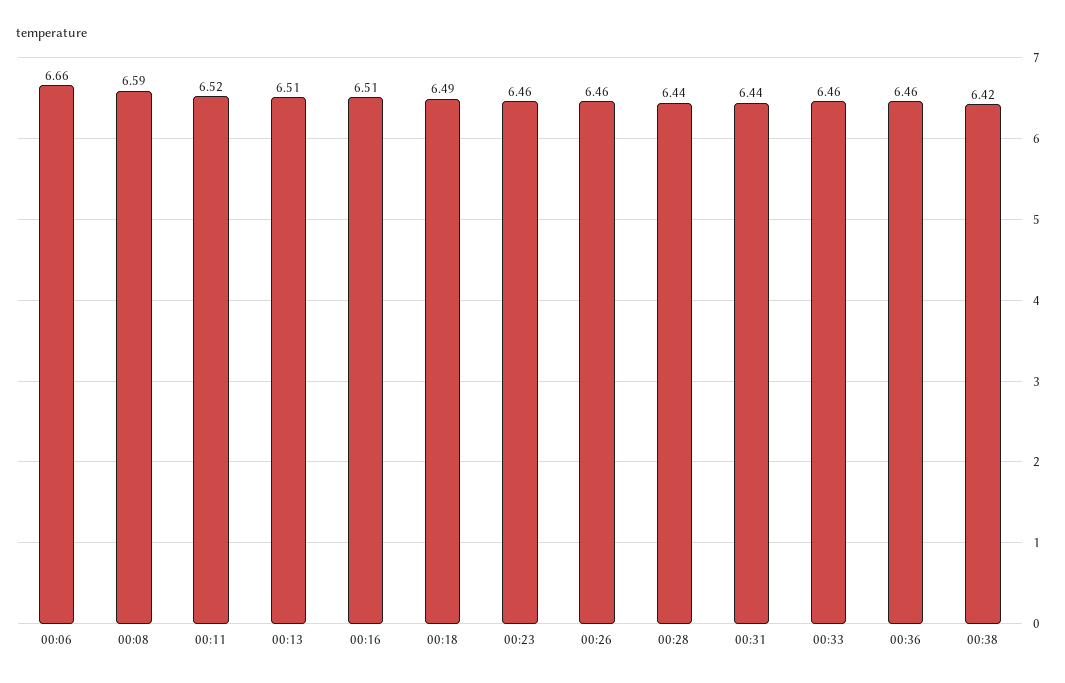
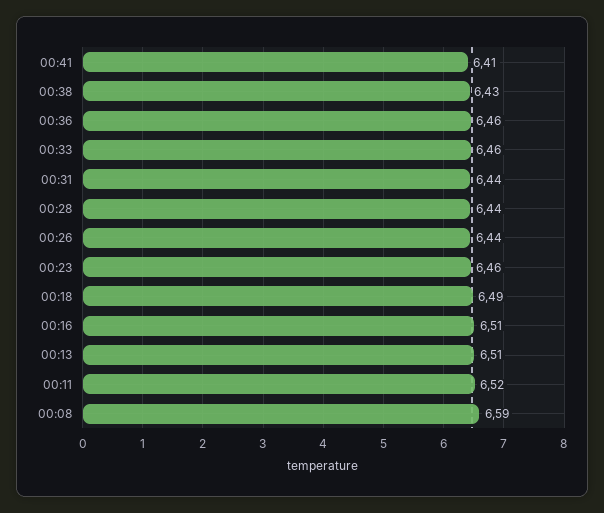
00:06: 6.66 -> none
00:26: 6.46 -> 6.44
00:38: 6.42 -> 6.43
00:41: none -> 6.41

